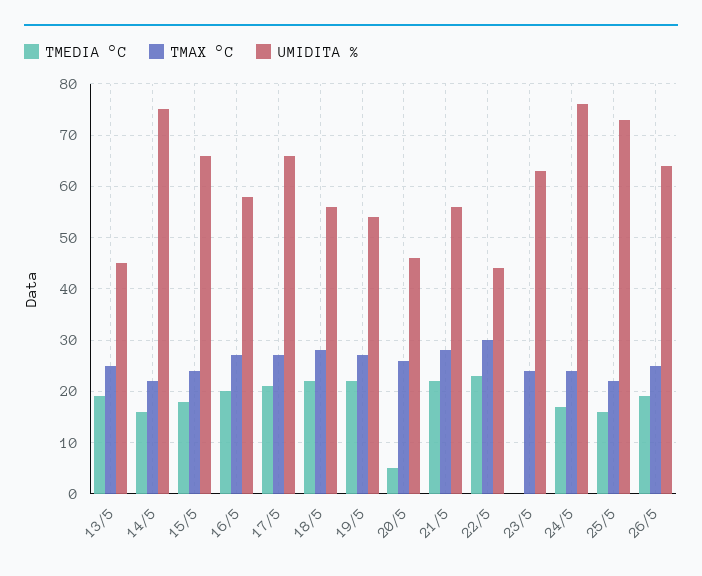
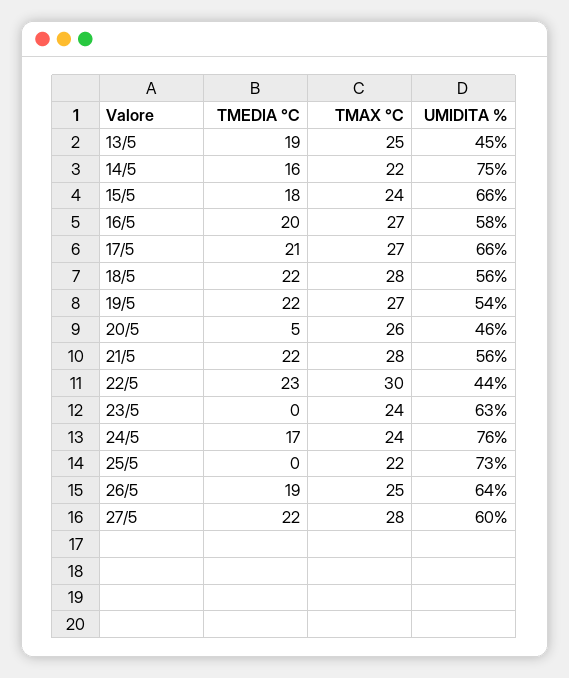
TMEDIA °C, 25/5: 15 -> 0
TMEDIA °C, 27/5: none -> 22
TMAX °C, 27/5: none -> 28
UMIDITA %, 27/5: none -> 60

